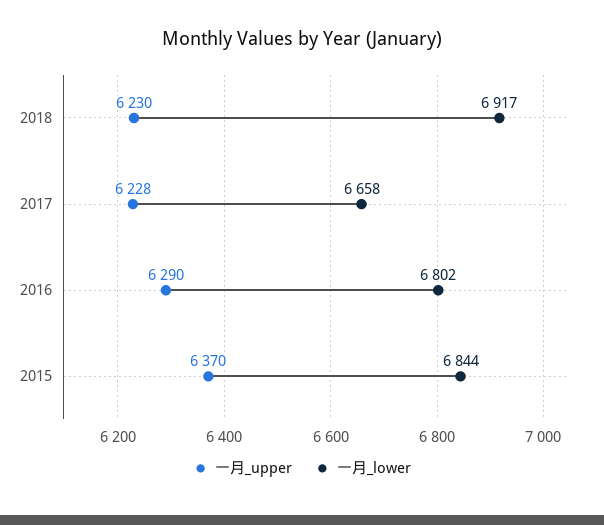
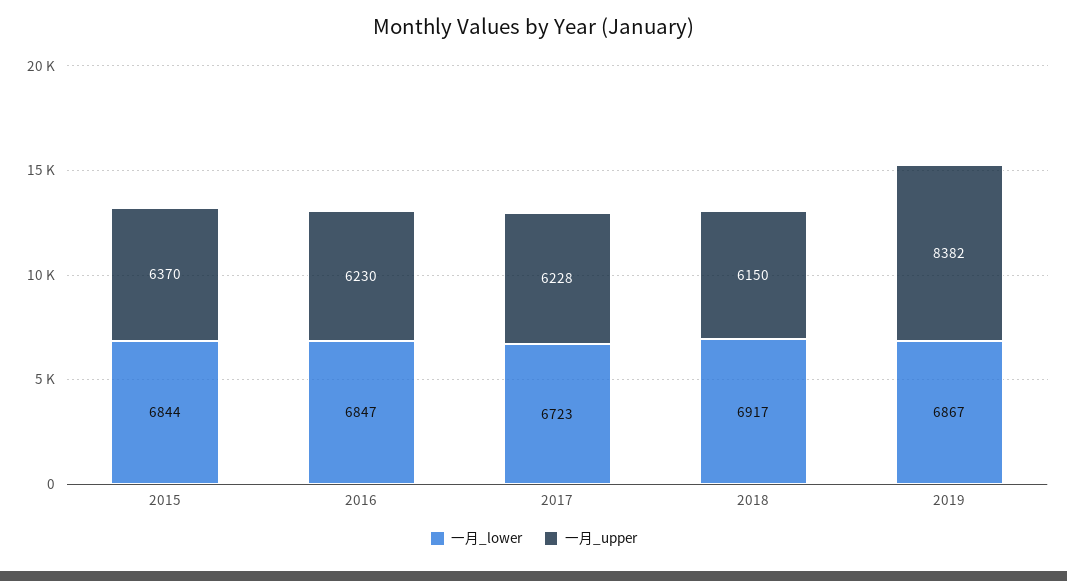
一月_upper, 2018: 6230 -> 6150
一月_lower, 2017: 6658 -> 6723
一月_upper, 2016: 6290 -> 6230
一月_lower, 2016: 6802 -> 6847
一月_lower, 2019: none -> 6867
一月_upper, 2019: none -> 8382

